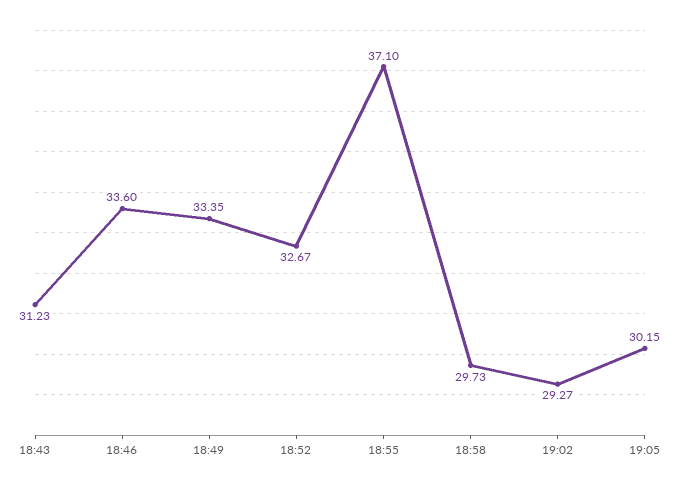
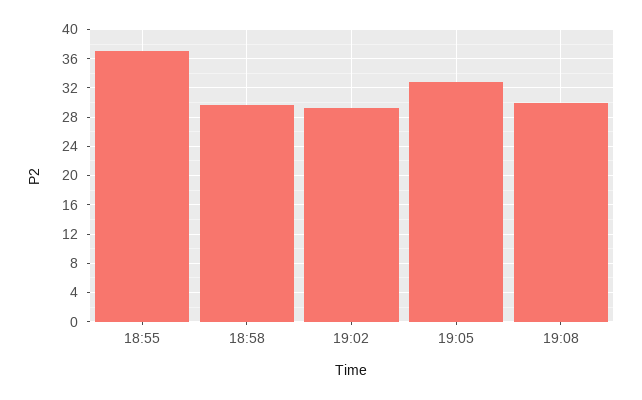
18:43: 31.23 -> none
18:46: 33.6 -> none
18:49: 33.35 -> none
18:52: 32.67 -> none
19:05: 30.15 -> 33
19:08: none -> 30

